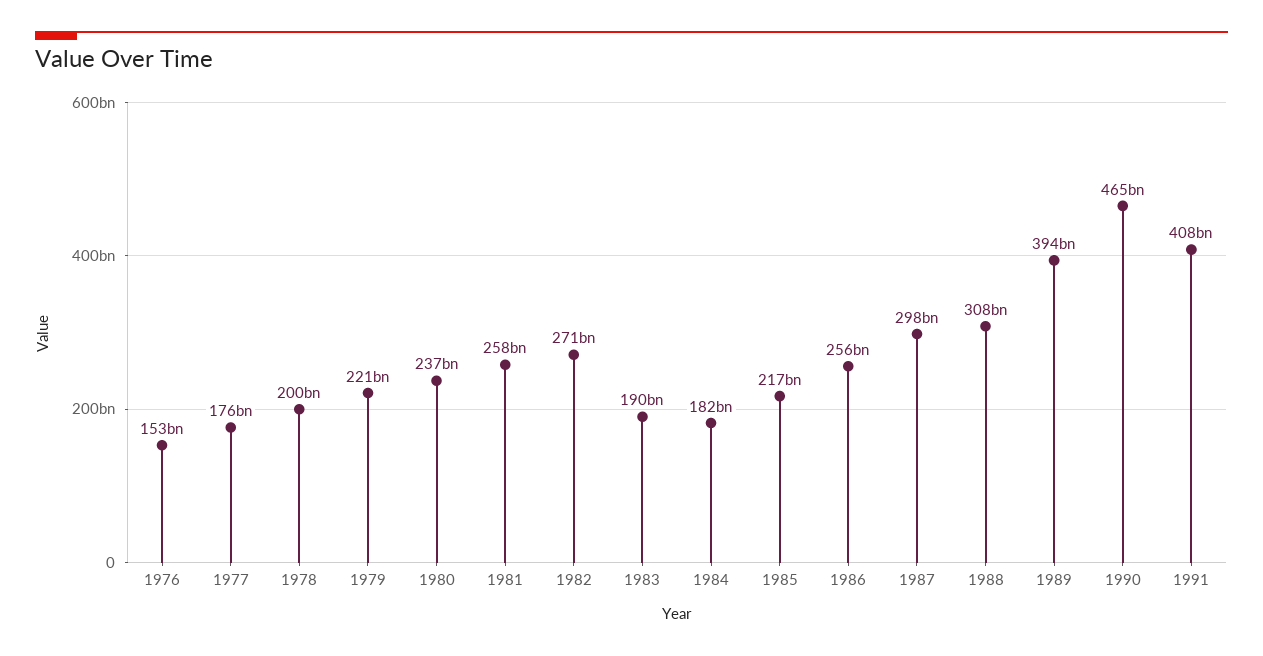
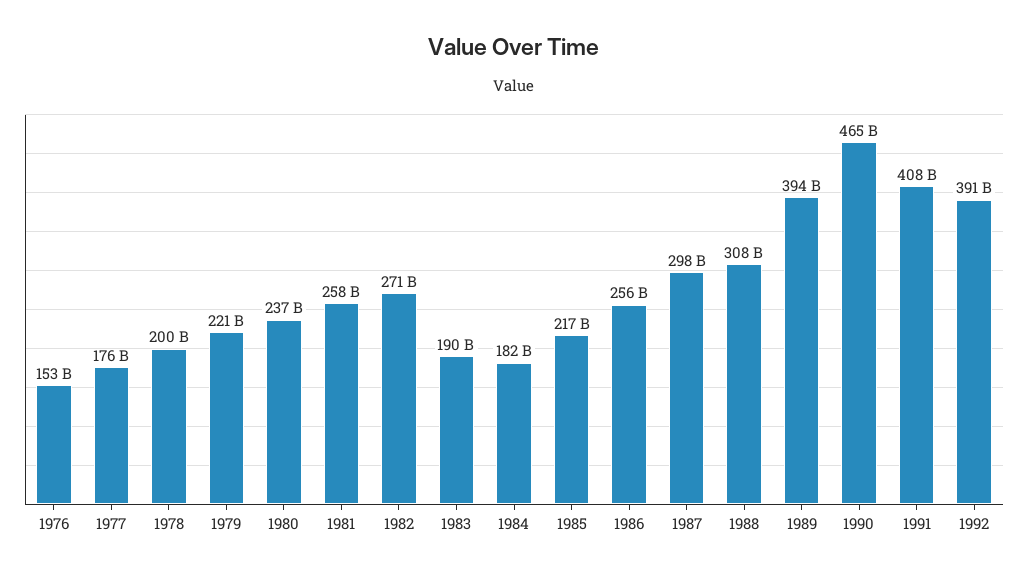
1992: none -> 391000000000

